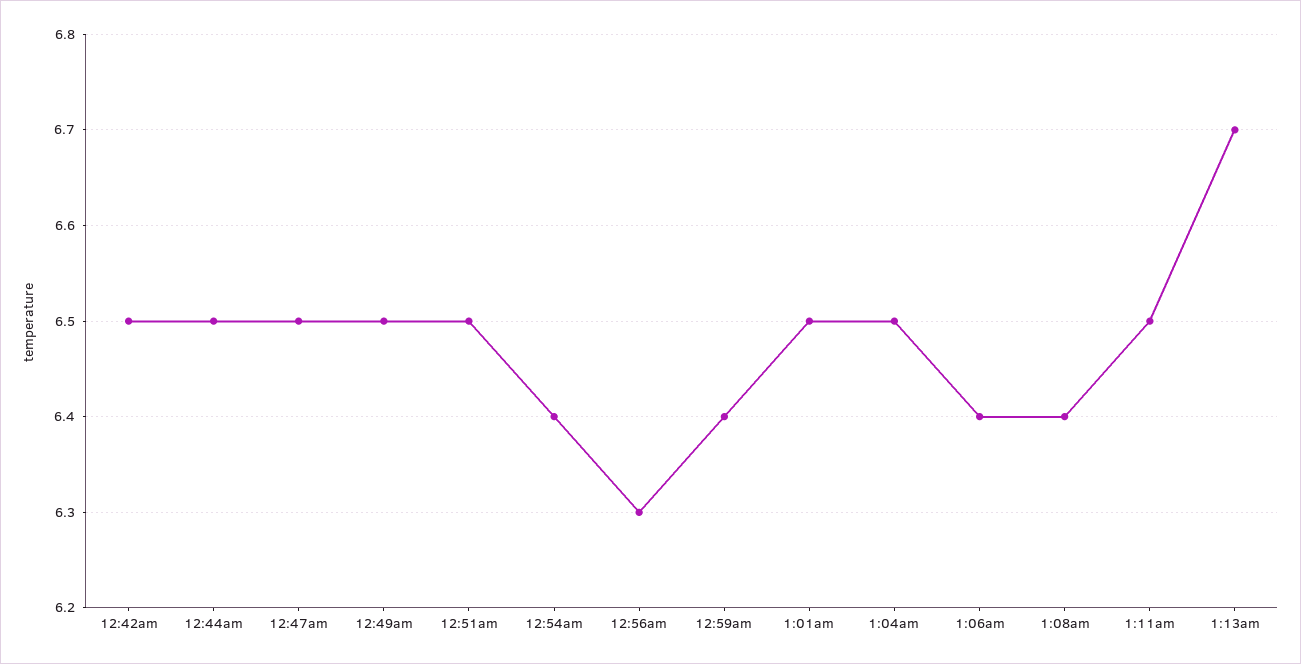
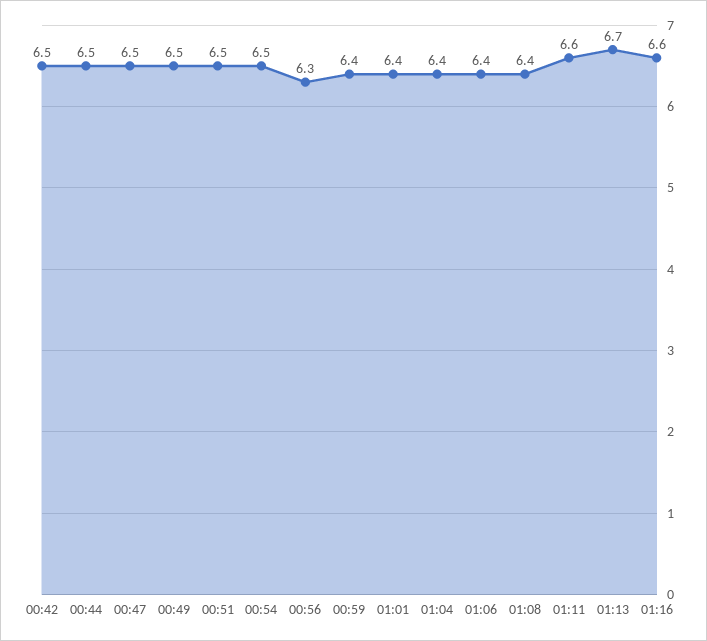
12:54am: 6.4 -> 6.5
1:01am: 6.5 -> 6.4
1:04am: 6.5 -> 6.4
1:11am: 6.5 -> 6.6
01:16: none -> 6.6

